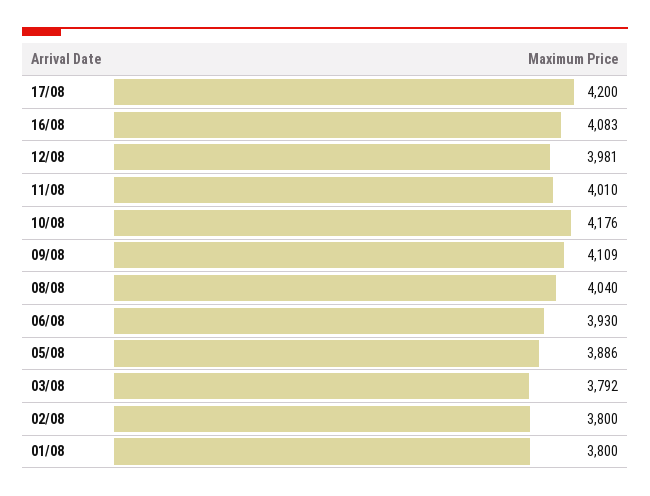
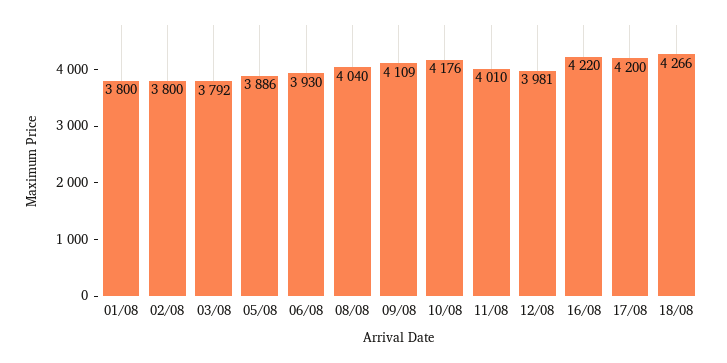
16/08: 4083 -> 4220
18/08: none -> 4266

